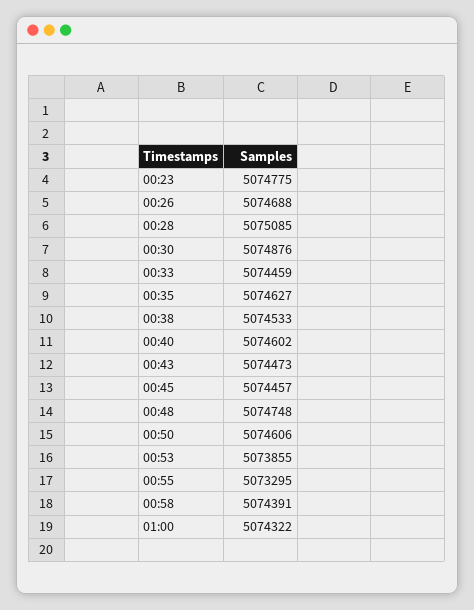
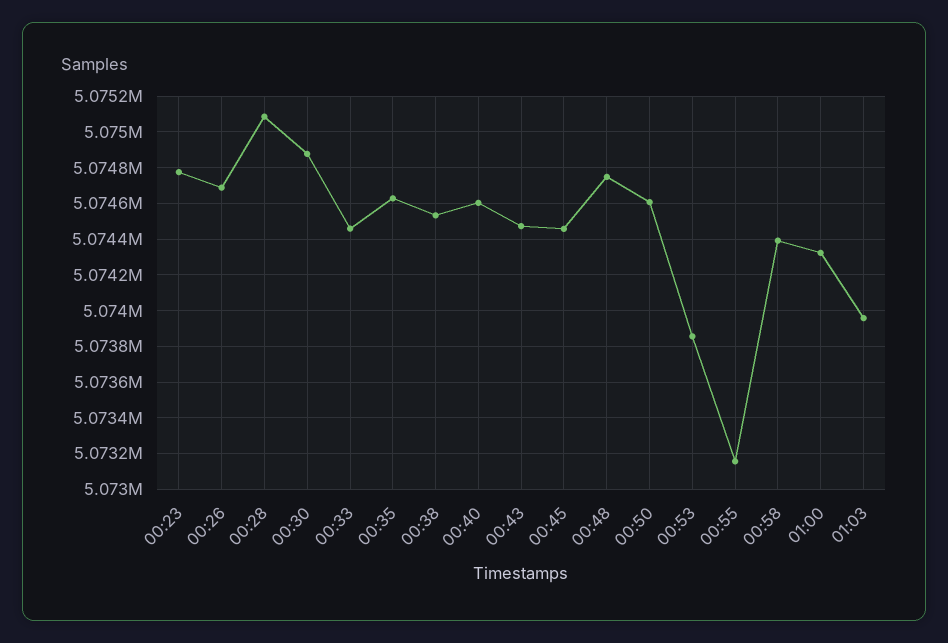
00:55: 5073295 -> 5073150
01:03: none -> 5073950

